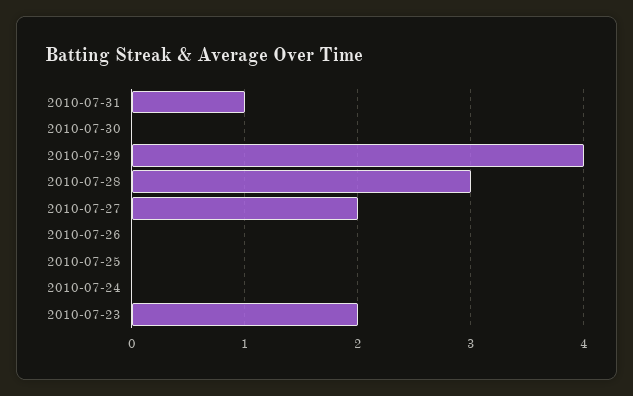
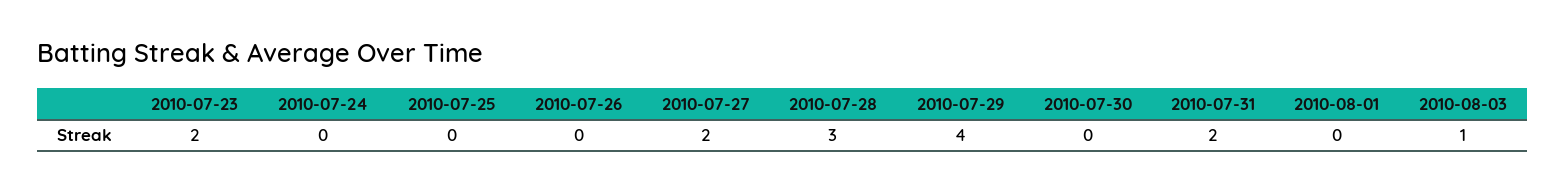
2010-07-31: 1 -> 2
2010-08-01: none -> 0
2010-08-03: none -> 1

